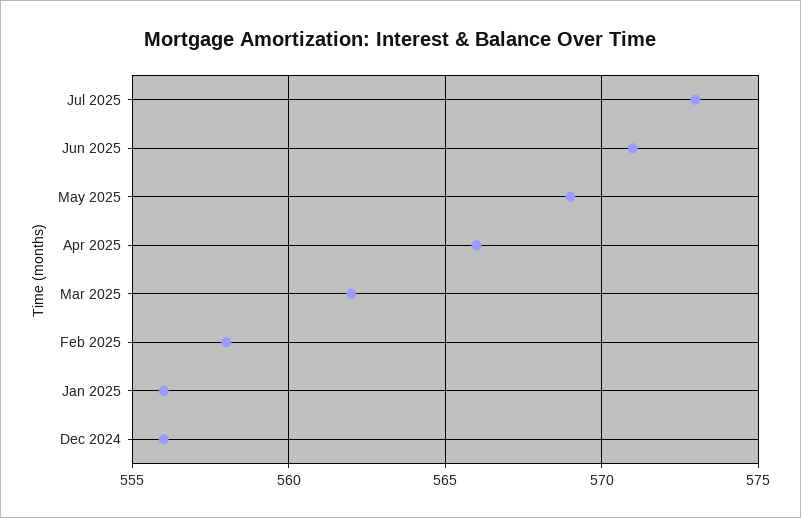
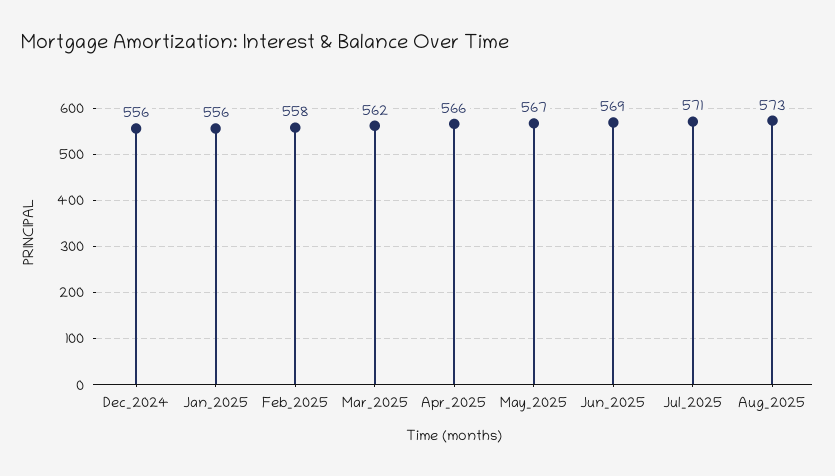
Jul 2025: 573 -> 571
Jun 2025: 571 -> 569
May 2025: 569 -> 567
Aug_2025: none -> 573

